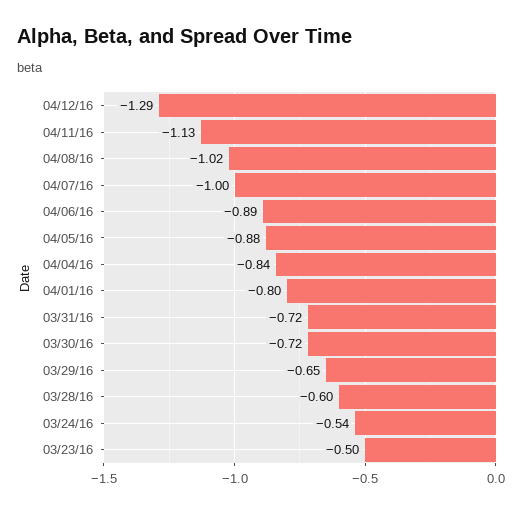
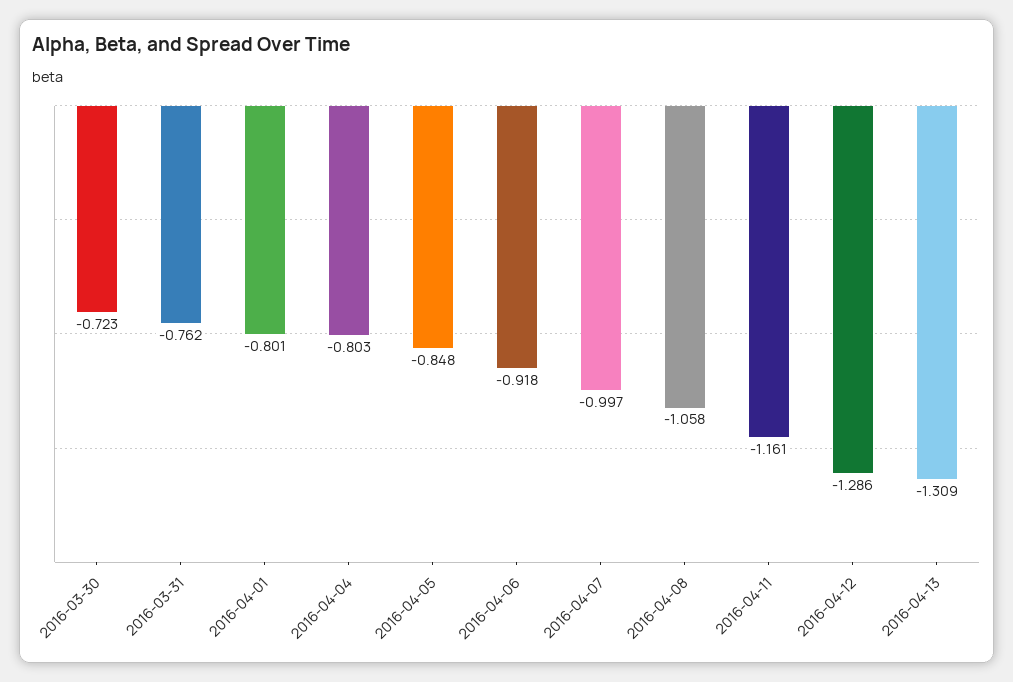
04/11/16: -1.13 -> -1.161
04/08/16: -1.02 -> -1.058
04/06/16: -0.89 -> -0.918
04/05/16: -0.88 -> -0.848
04/04/16: -0.84 -> -0.803
03/31/16: -0.72 -> -0.762
03/29/16: -0.65 -> none
03/28/16: -0.6 -> none
03/24/16: -0.54 -> none
03/23/16: -0.5 -> none
2016-04-13: none -> -1.309

